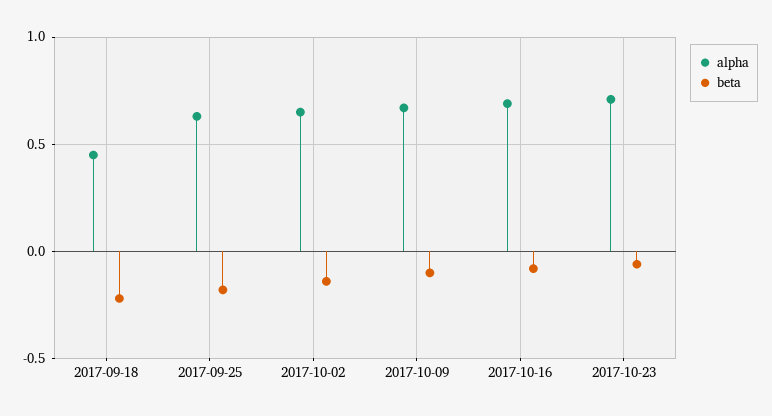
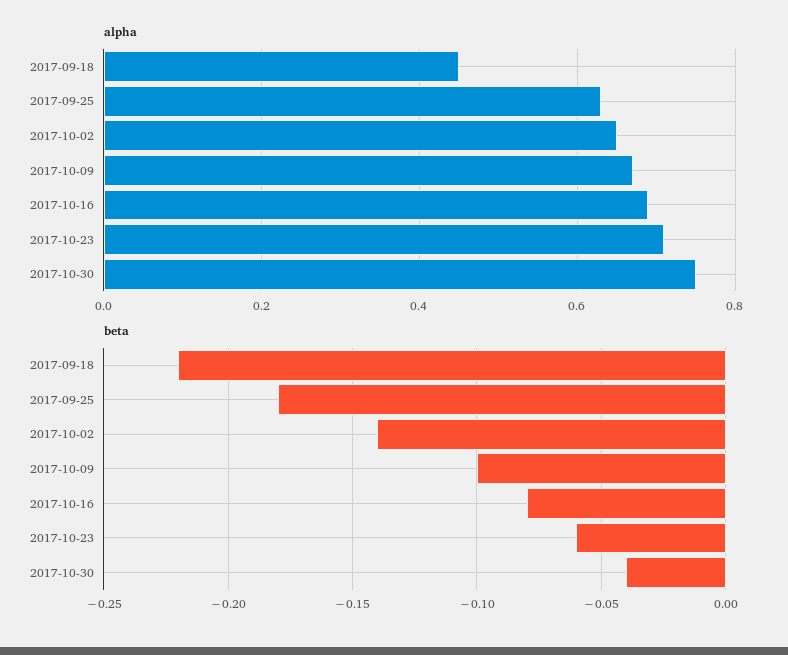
alpha, 2017-10-30: none -> 0.75
beta, 2017-10-30: none -> -0.04

